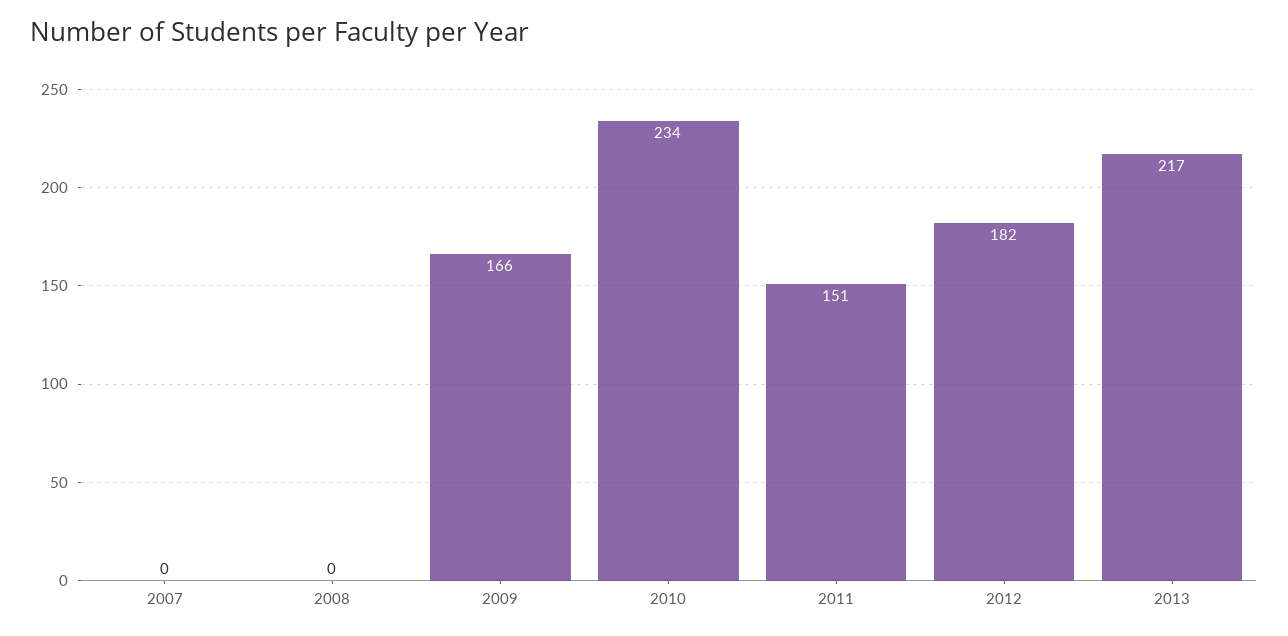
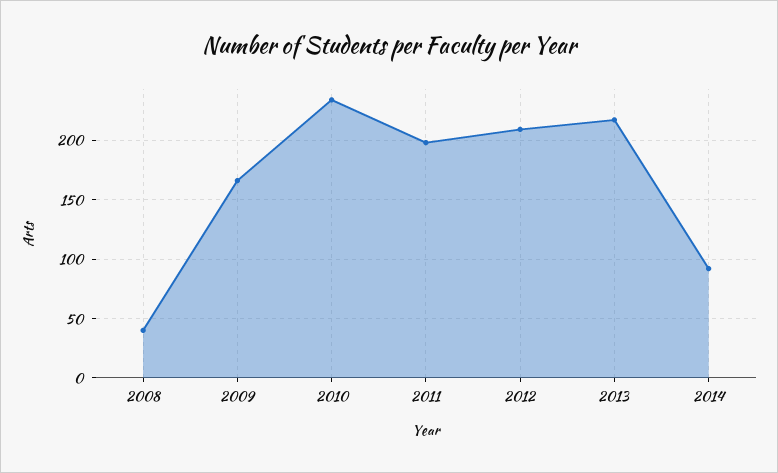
2007: 0 -> none
2008: 0 -> 40
2011: 151 -> 200
2012: 182 -> 210
2014: none -> 90

